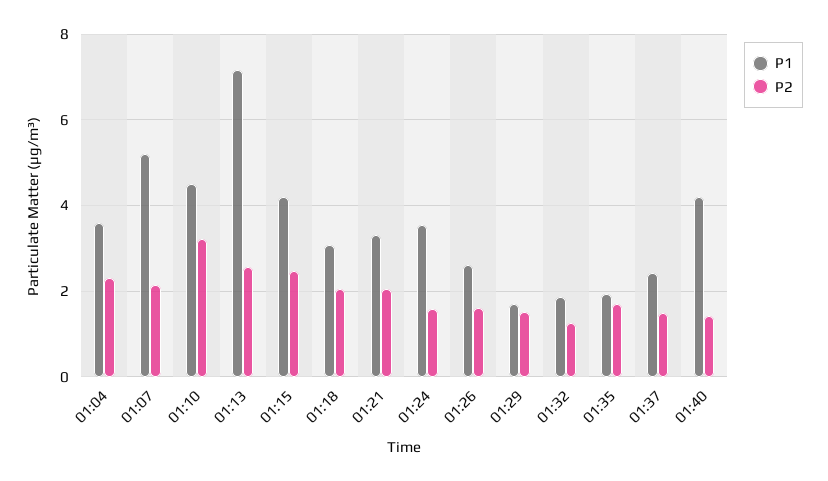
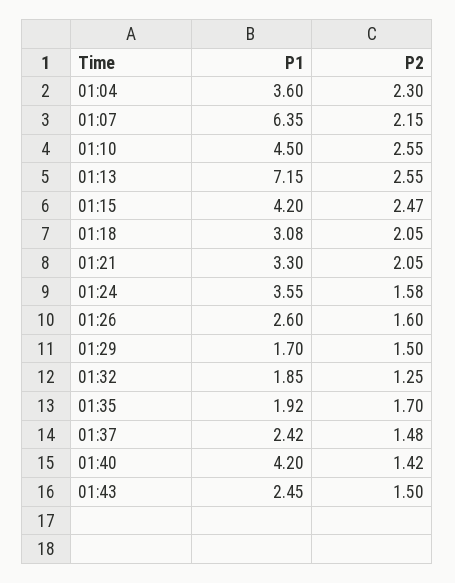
P1, 01:07: 5.2 -> 6.35
P2, 01:10: 3.2 -> 2.55
P1, 01:43: none -> 2.45
P2, 01:43: none -> 1.5

